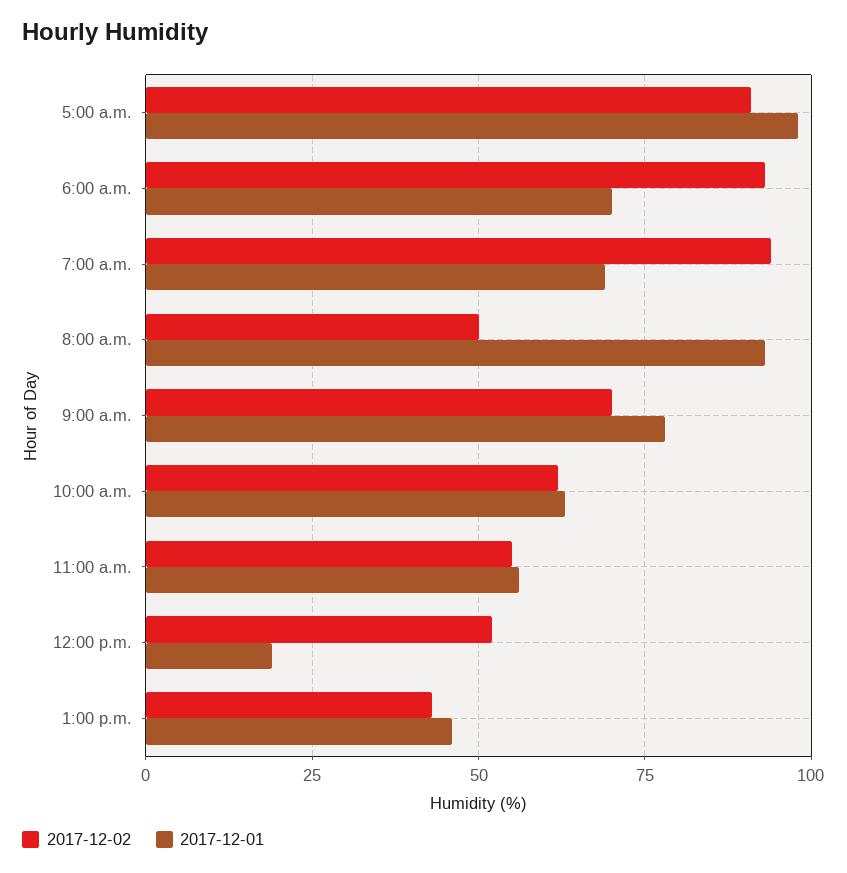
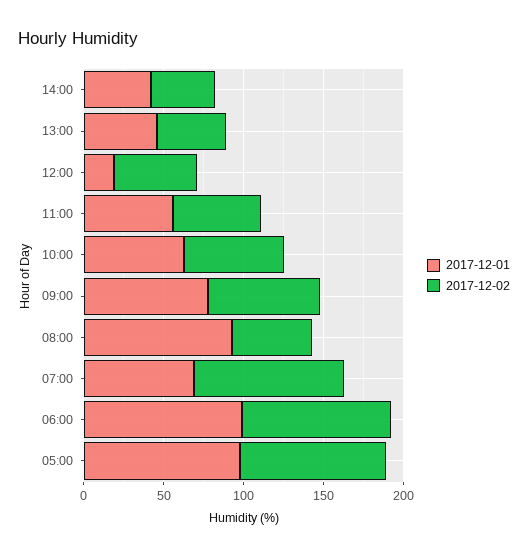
2017-12-01, 6:00 a.m.: 70 -> 100
2017-12-01, 14:00: none -> 40
2017-12-02, 14:00: none -> 40

